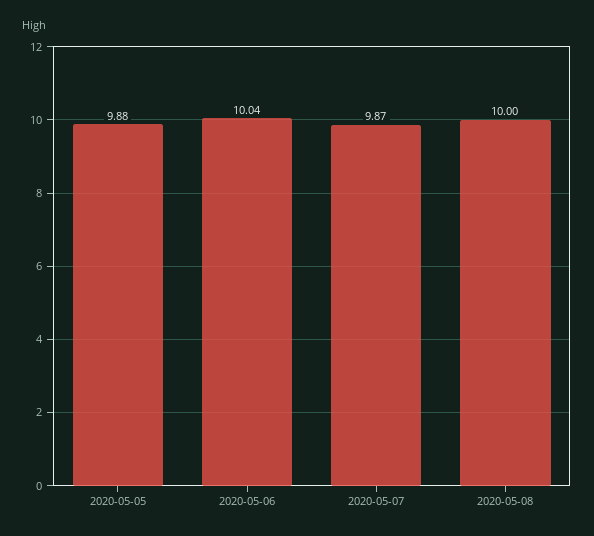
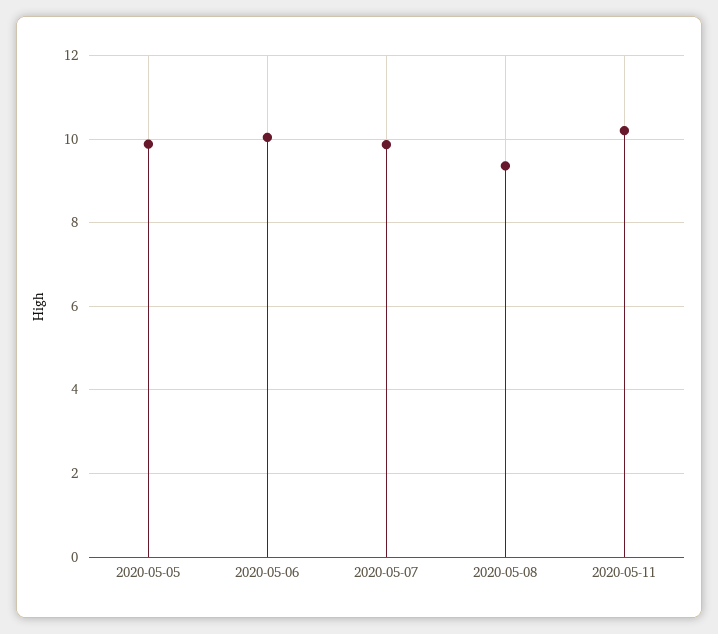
2020-05-08: 10 -> 9.4
2020-05-11: none -> 10.2

